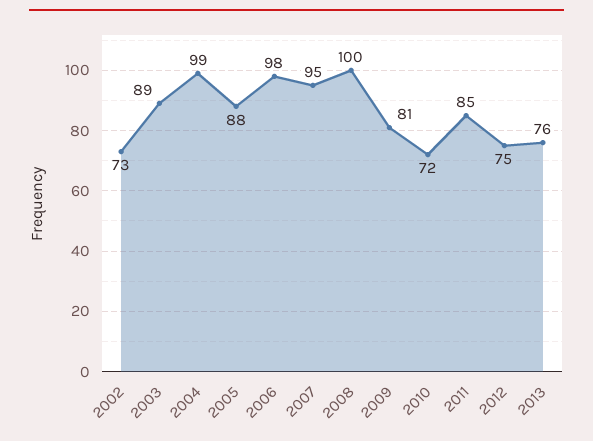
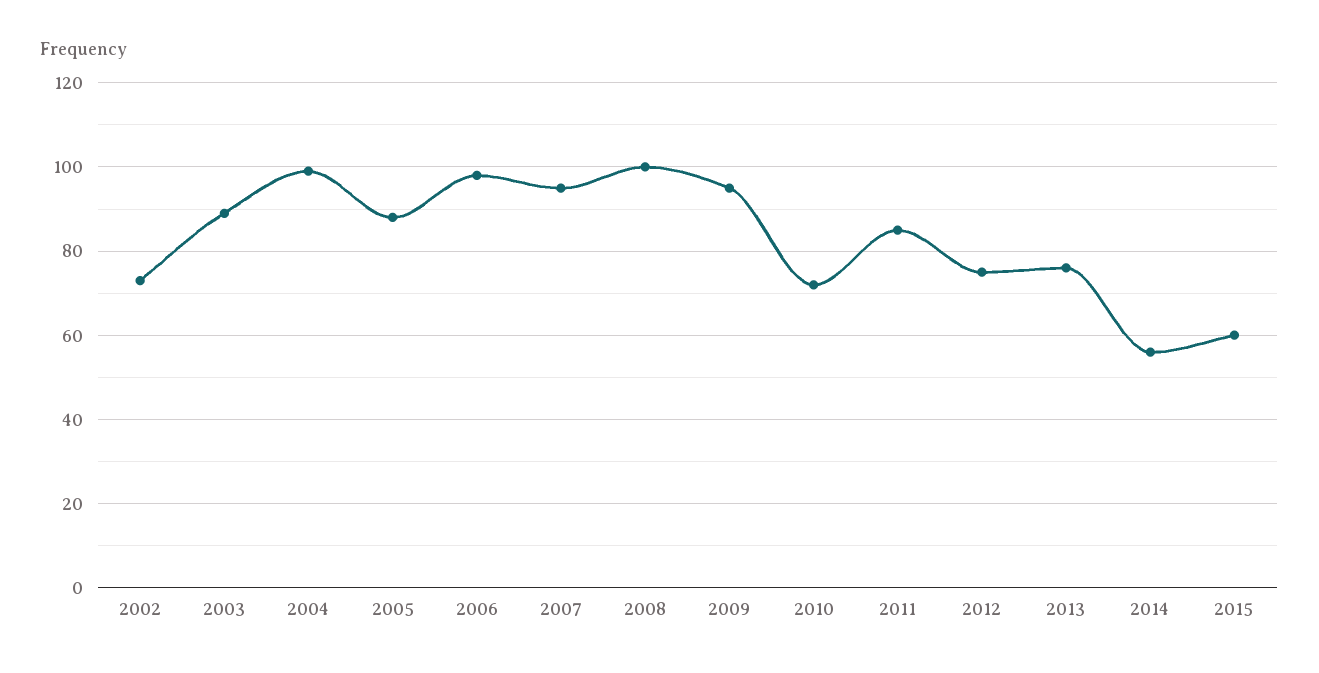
2009: 81 -> 95
2014: none -> 55
2015: none -> 60

